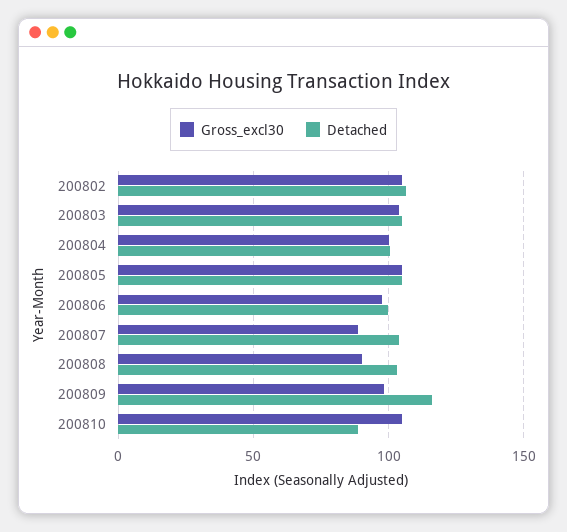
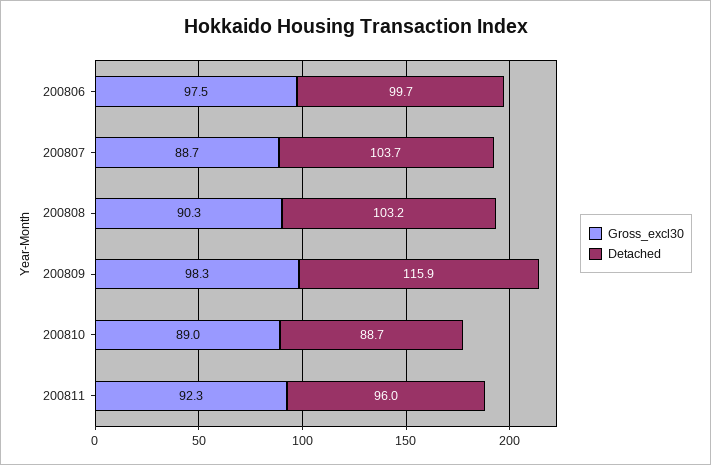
Gross_excl30, 200802: 105 -> none
Detached, 200802: 105 -> none
Gross_excl30, 200803: 105 -> none
Detached, 200803: 105 -> none
Gross_excl30, 200804: 100 -> none
Detached, 200804: 100 -> none
Gross_excl30, 200805: 105 -> none
Detached, 200805: 105 -> none
Gross_excl30, 200810: 105 -> 89
Gross_excl30, 200811: none -> 92.3
Detached, 200811: none -> 96

